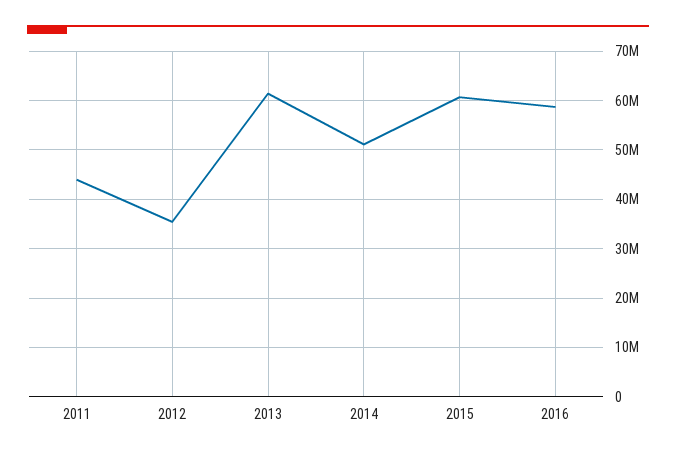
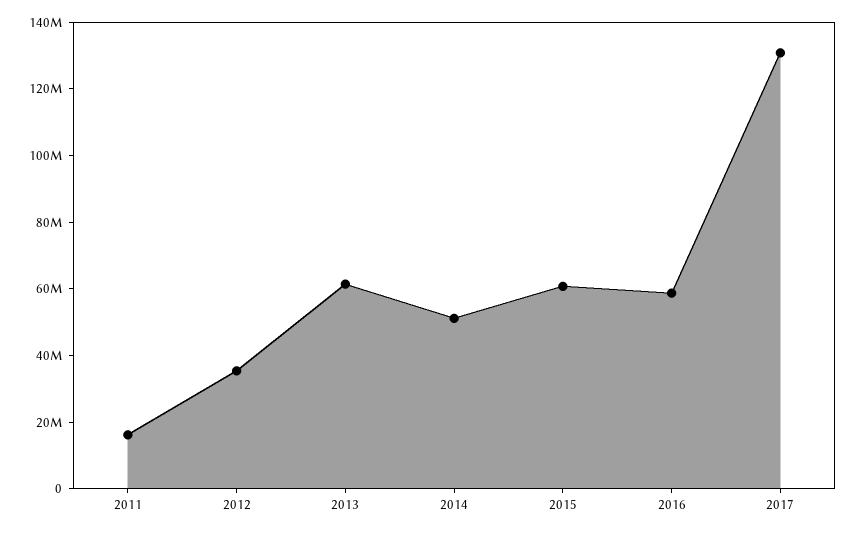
2011: 44000000 -> 15000000
2017: none -> 130000000

